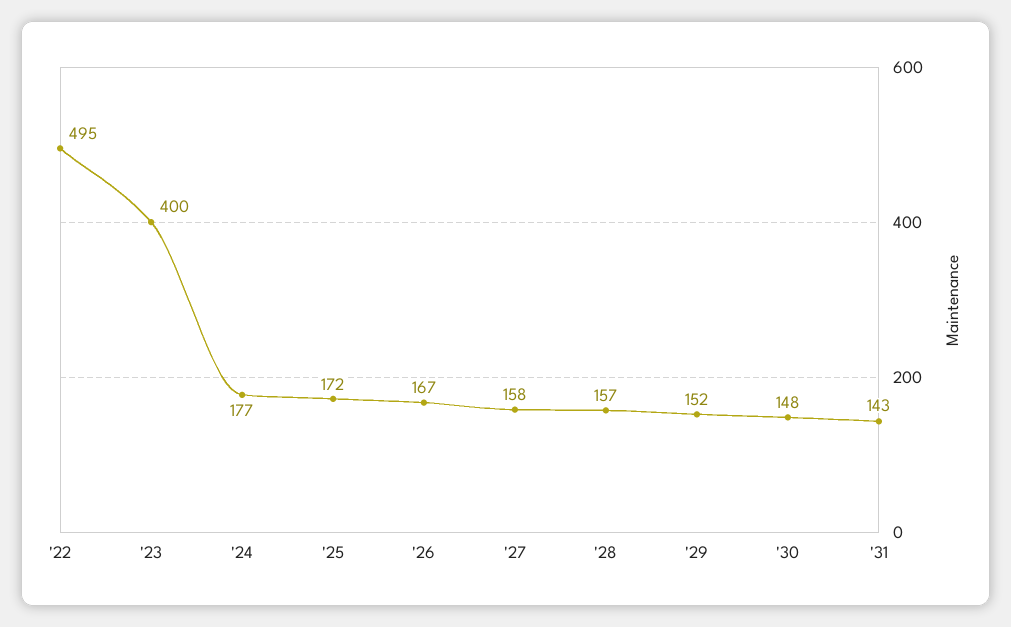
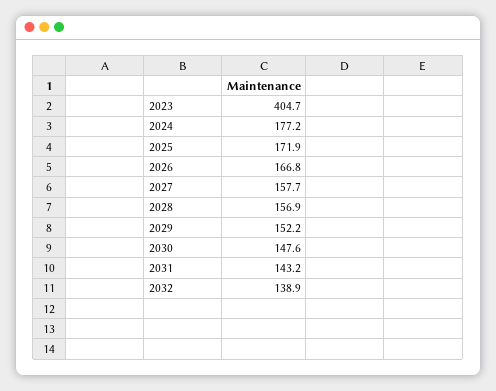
'22: 495 -> none
'23: 400 -> 404.7
2032: none -> 138.9

